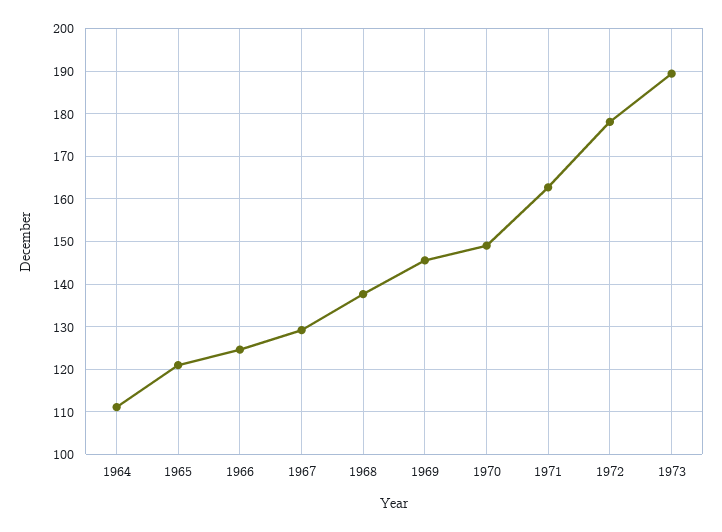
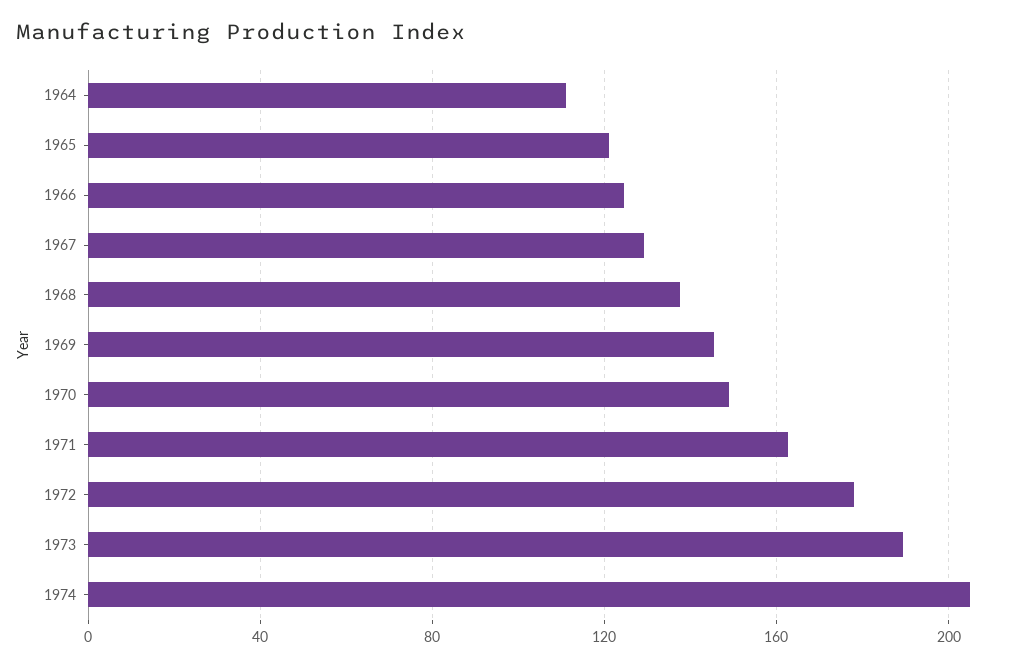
1974: none -> 205

